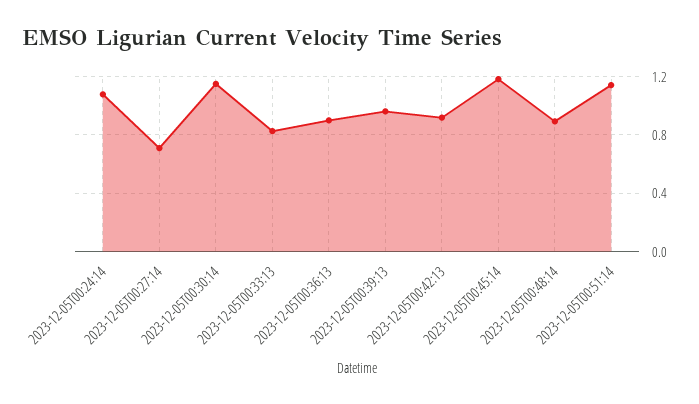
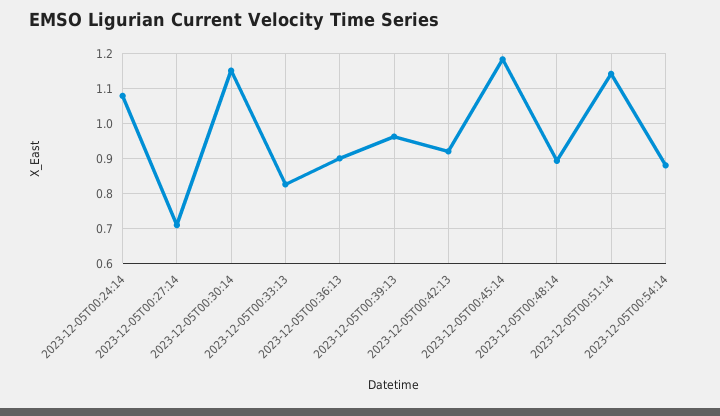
2023-12-05T00:54:14: none -> 0.88

